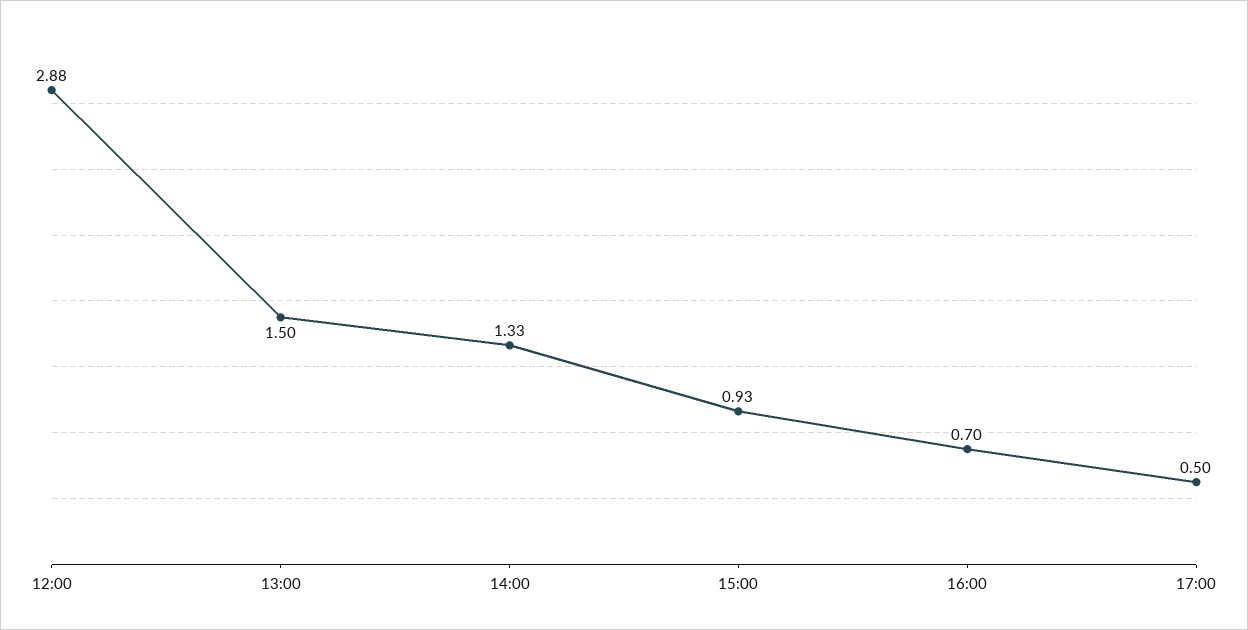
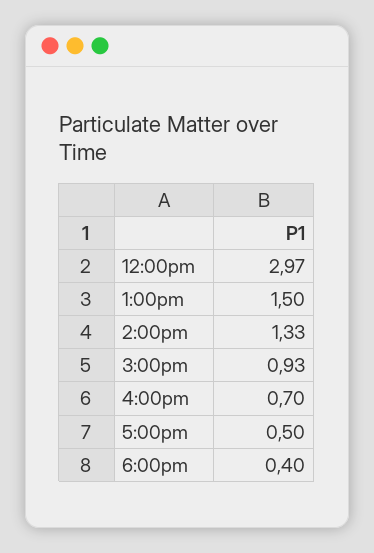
12:00: 2.88 -> 2.97
6:00pm: none -> 0.4

